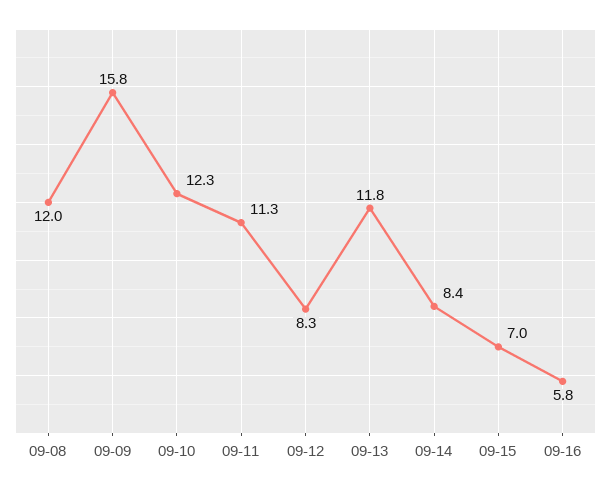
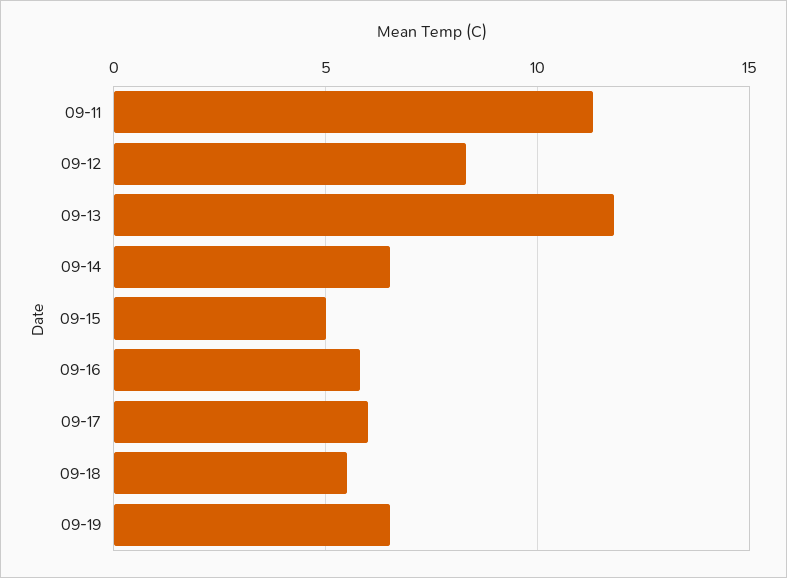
09-08: 12 -> none
09-09: 15.8 -> none
09-10: 12.3 -> none
09-14: 8.4 -> 6.5
09-15: 7 -> 5
09-17: none -> 6
09-18: none -> 5.5
09-19: none -> 6.5

